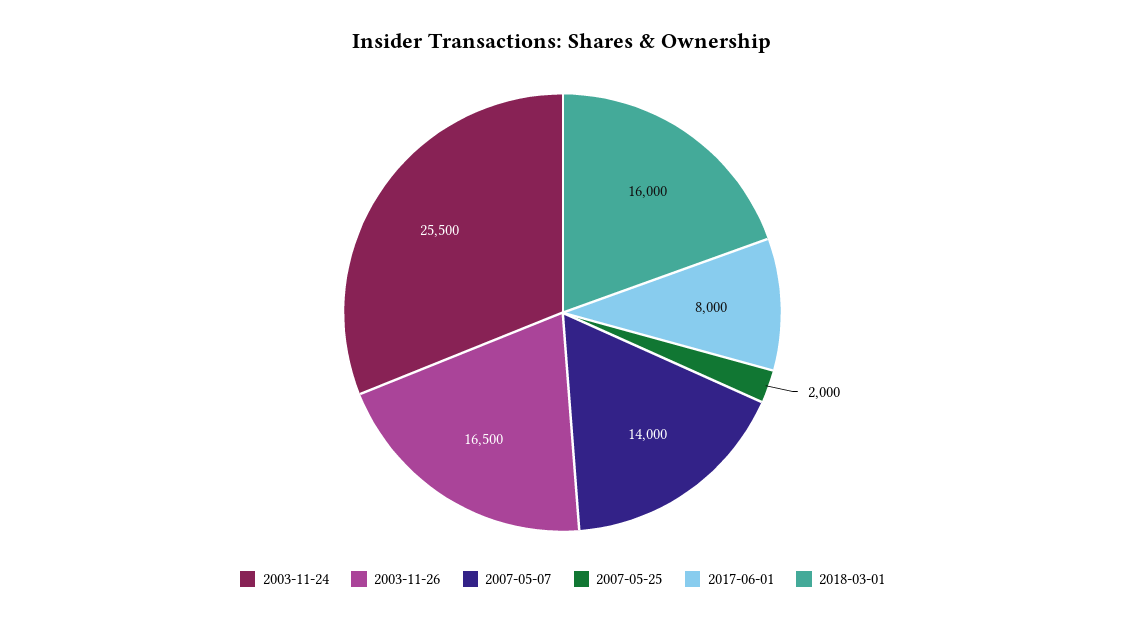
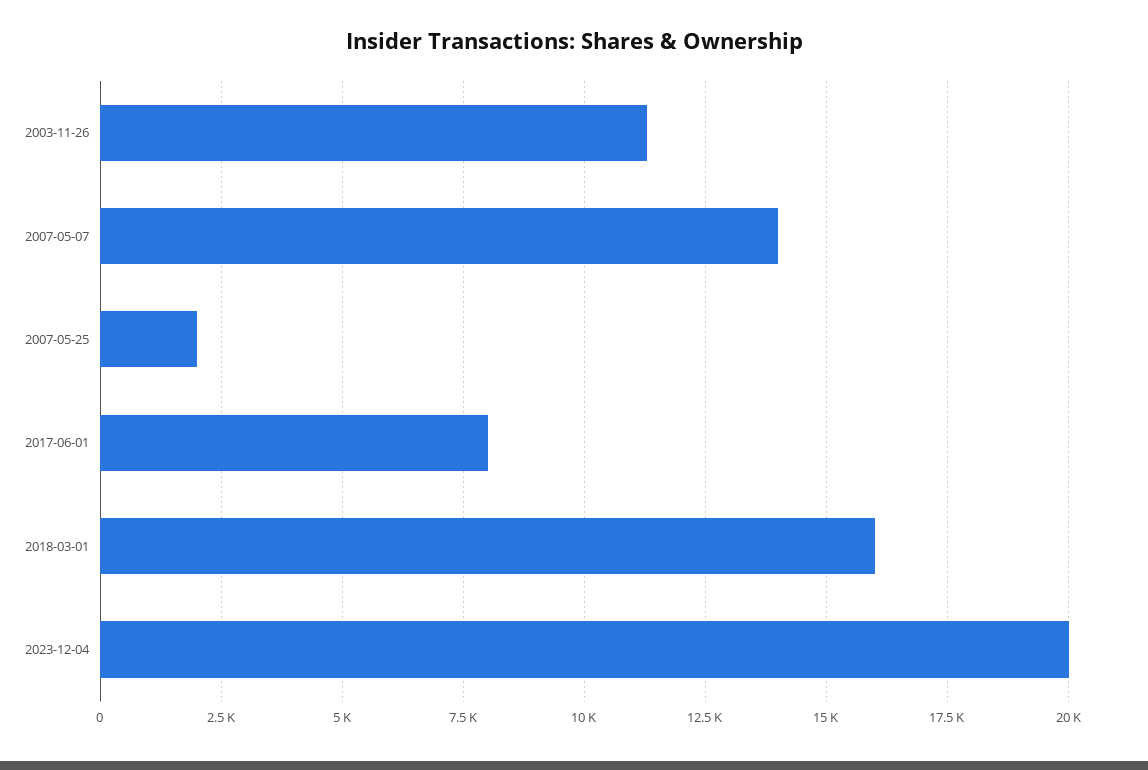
2003-11-24: 25500 -> none
2003-11-26: 16500 -> 11250
2023-12-04: none -> 20000

